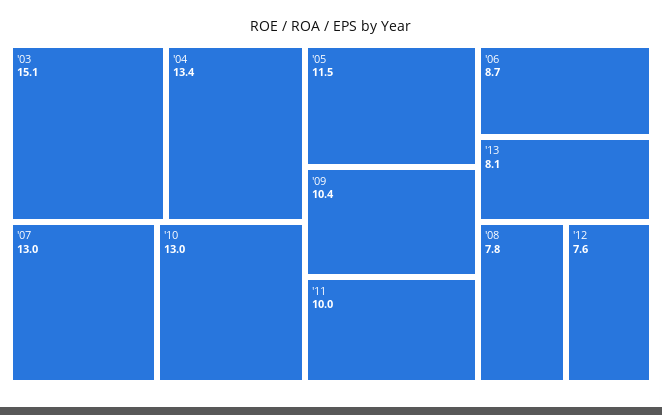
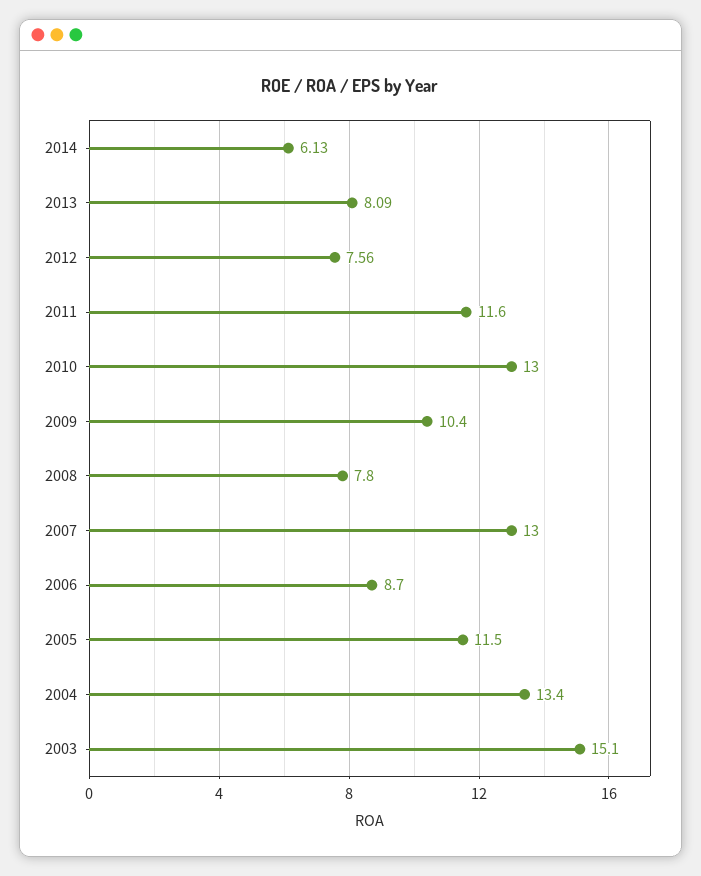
'11: 10 -> 11.6
2014: none -> 6.13

